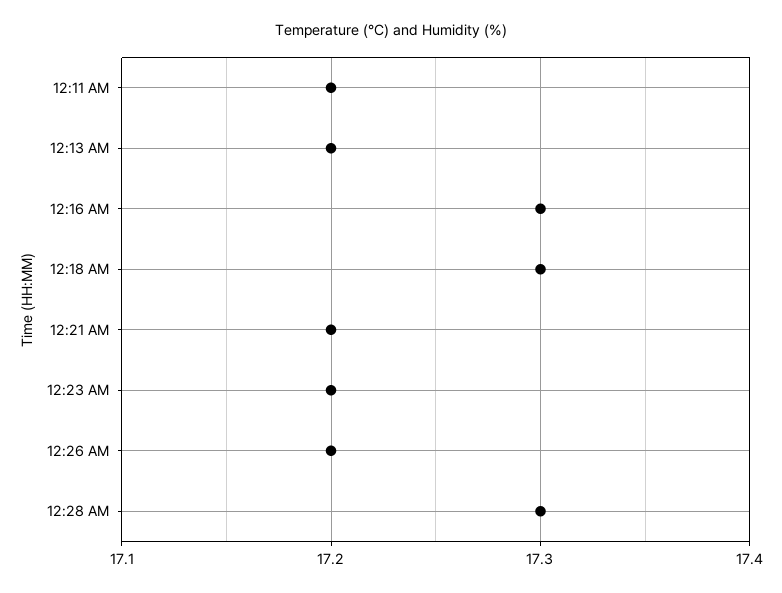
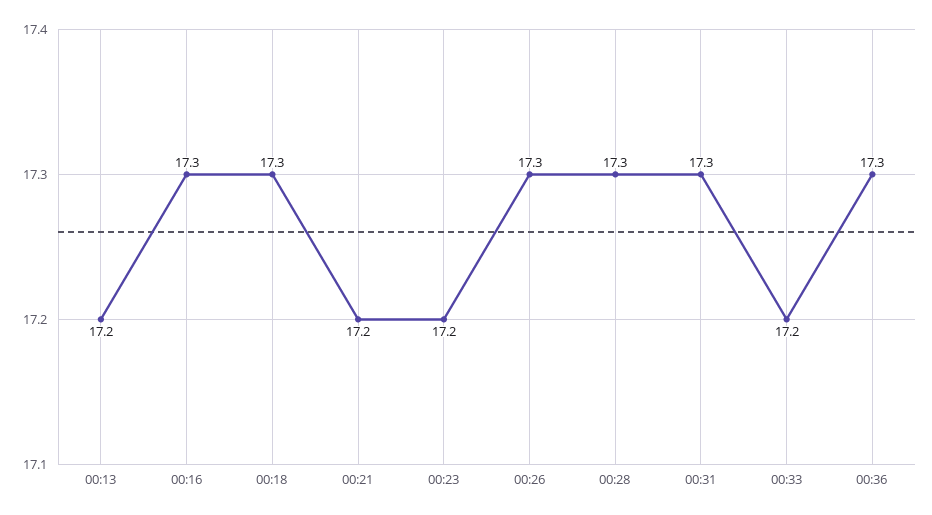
12:11 AM: 17.2 -> none
12:26 AM: 17.2 -> 17.3
00:31: none -> 17.3
00:33: none -> 17.2
00:36: none -> 17.3

